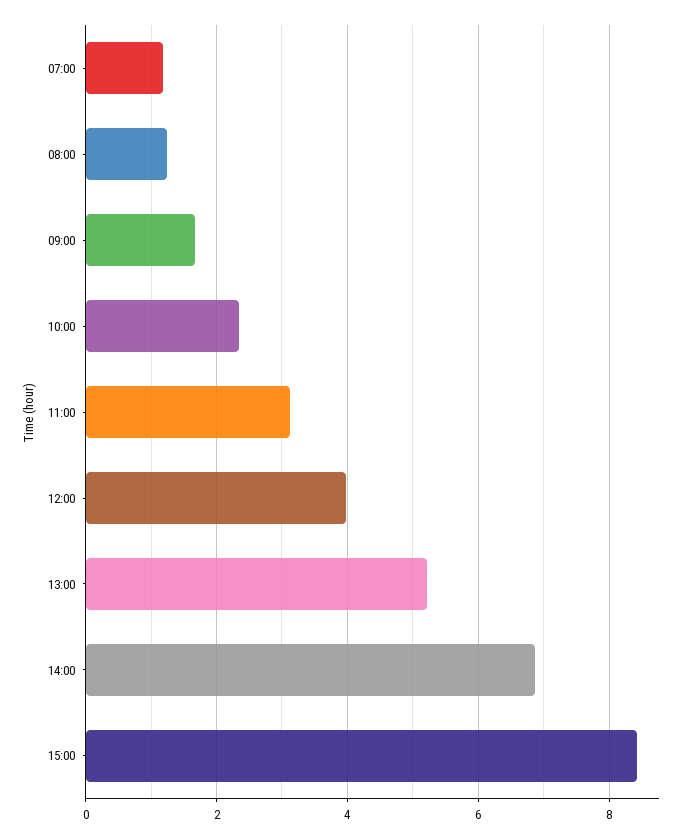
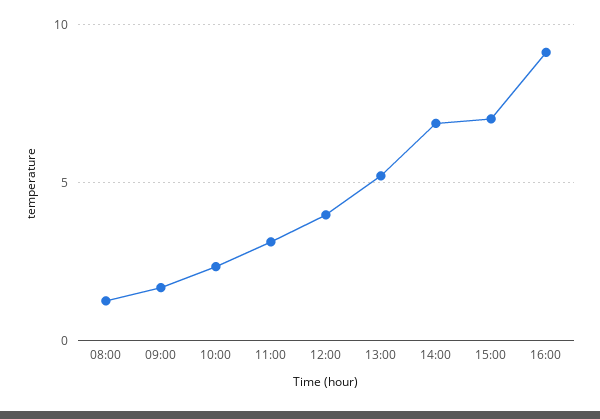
07:00: 1.2 -> none
15:00: 8.4 -> 7
16:00: none -> 9

